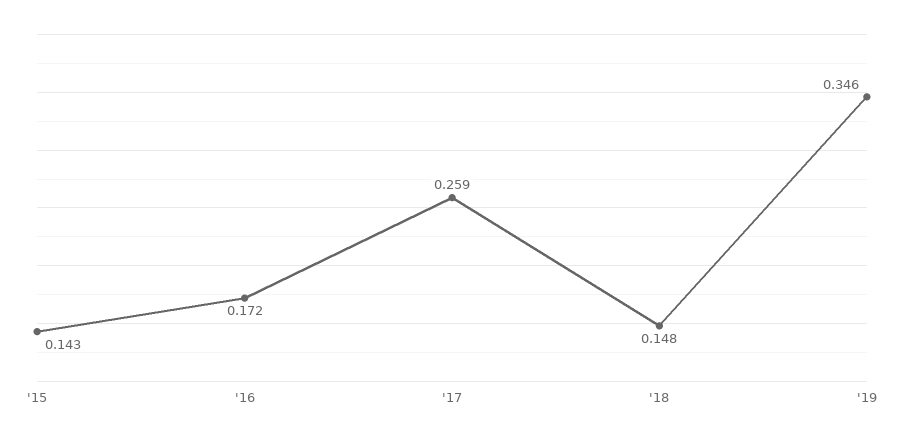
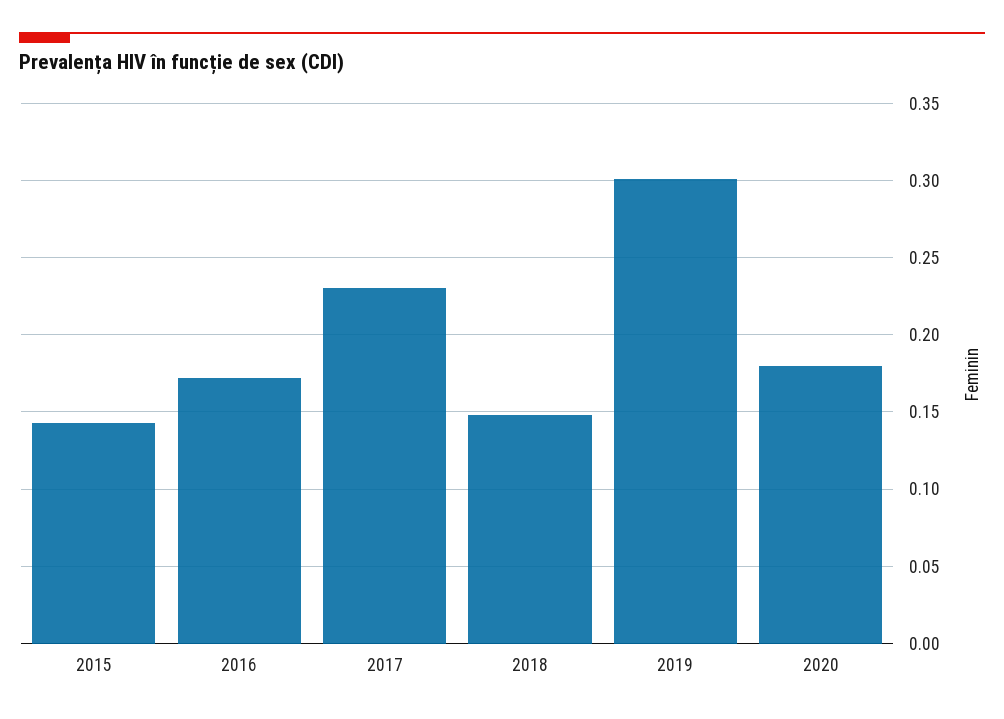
'17: 0.259 -> 0.23
'19: 0.346 -> 0.3
2020: none -> 0.18

